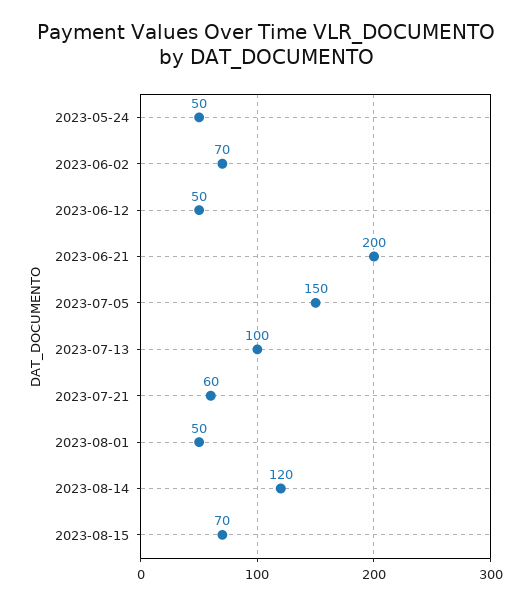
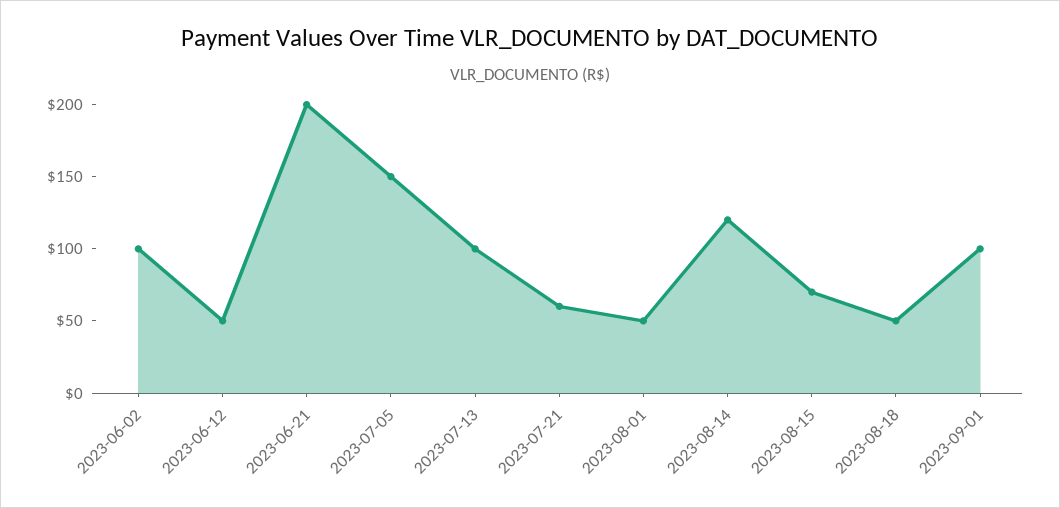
2023-05-24: 50 -> none
2023-06-02: 70 -> 100
2023-08-18: none -> 50
2023-09-01: none -> 100

